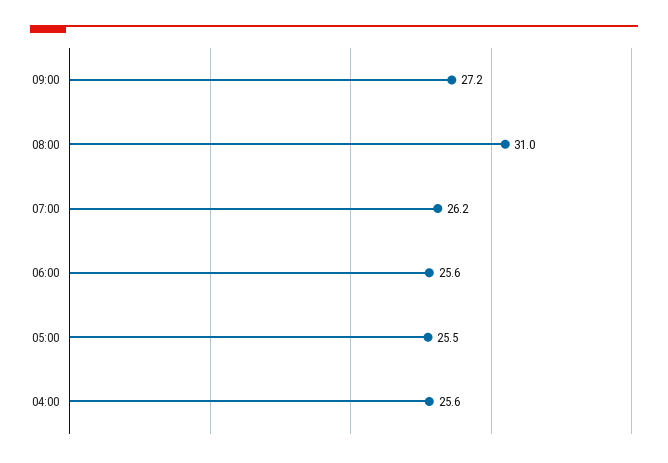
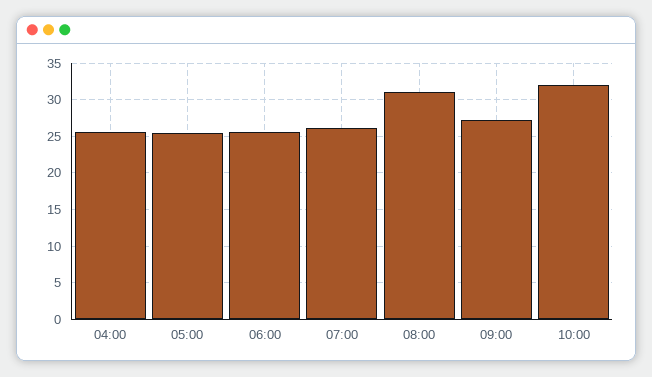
10:00: none -> 32

